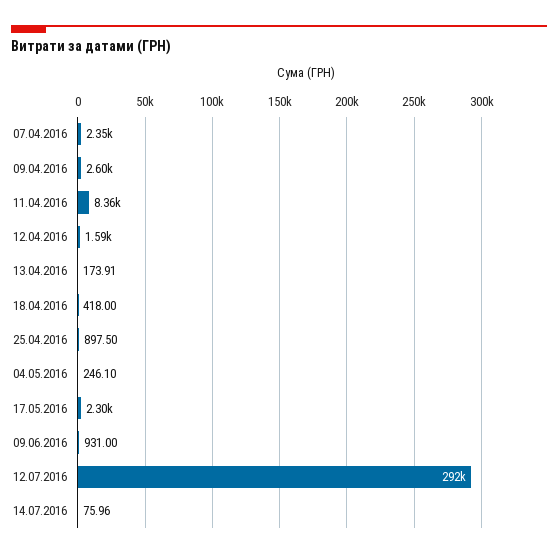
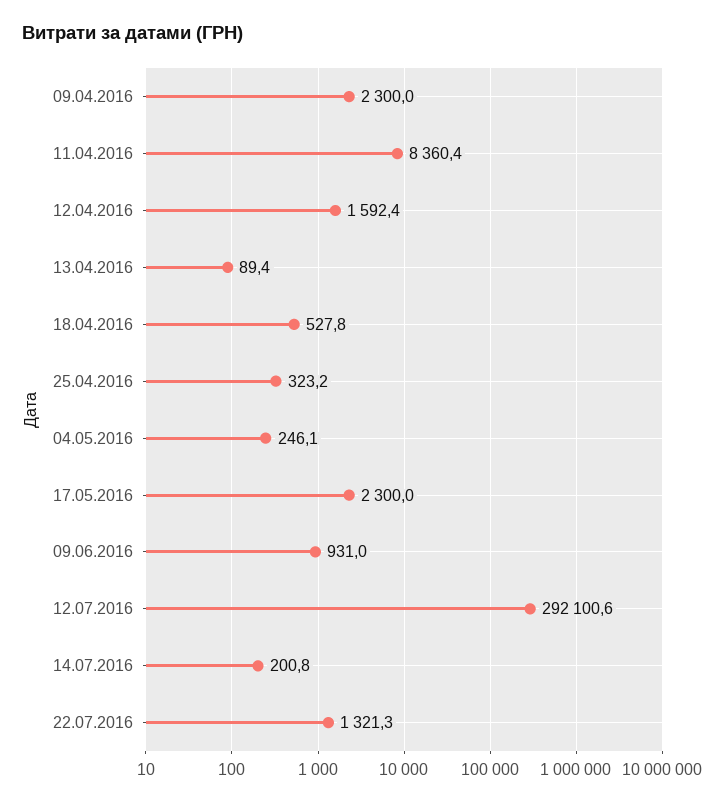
07.04.2016: 2350 -> none
09.04.2016: 2600 -> 2300
13.04.2016: 173.91 -> 89.4
18.04.2016: 418 -> 527.8
25.04.2016: 897.5 -> 323.2
14.07.2016: 75.96 -> 200.8
22.07.2016: none -> 1321.3

